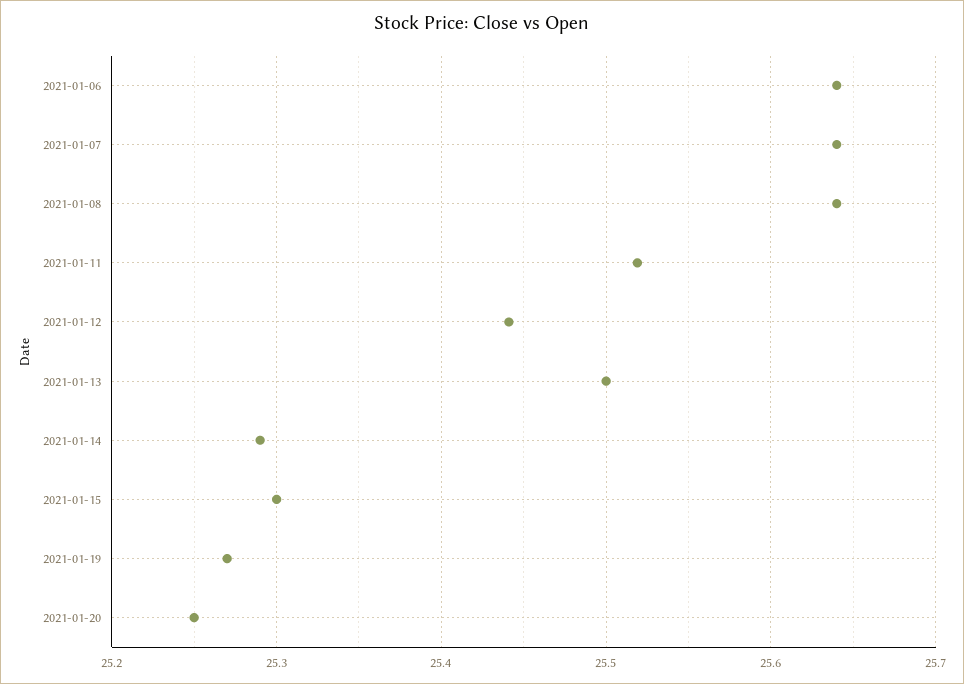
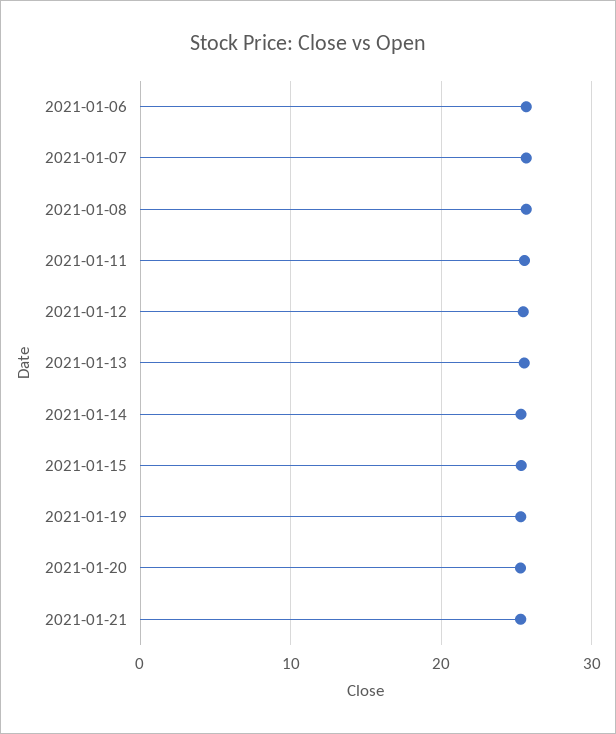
2021-01-21: none -> 25

